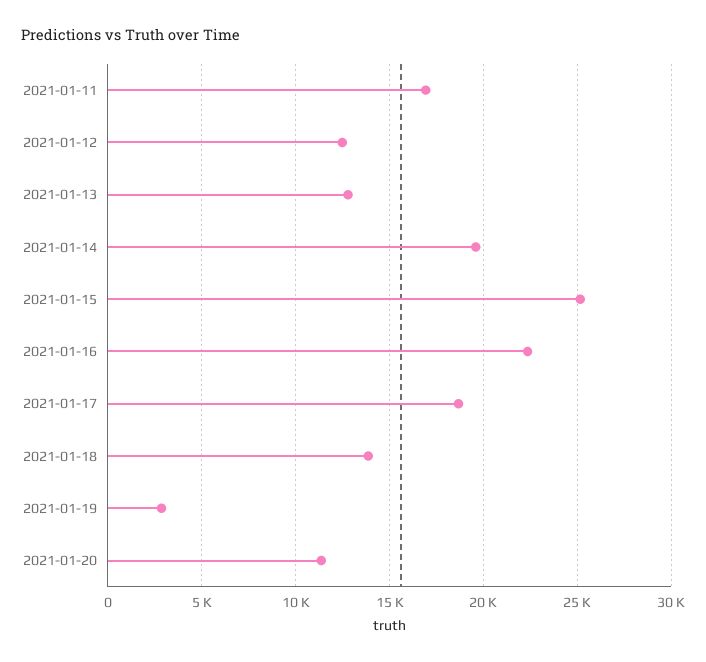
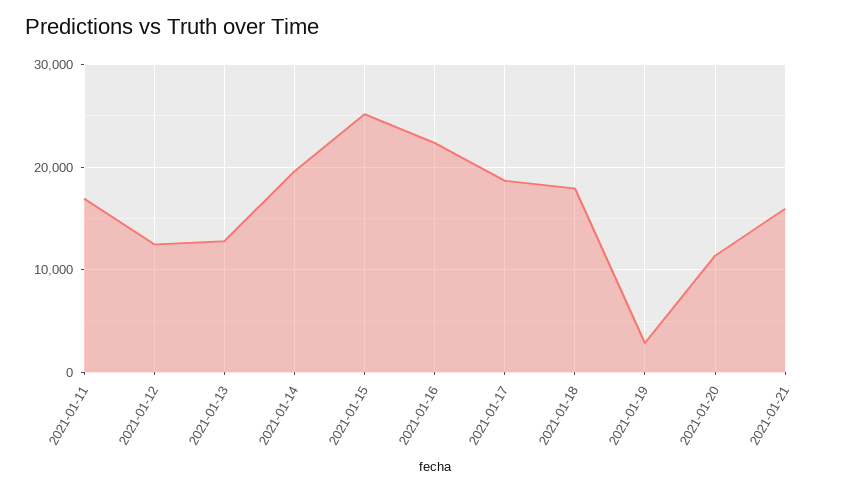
2021-01-18: 14000 -> 18000
2021-01-21: none -> 16000

